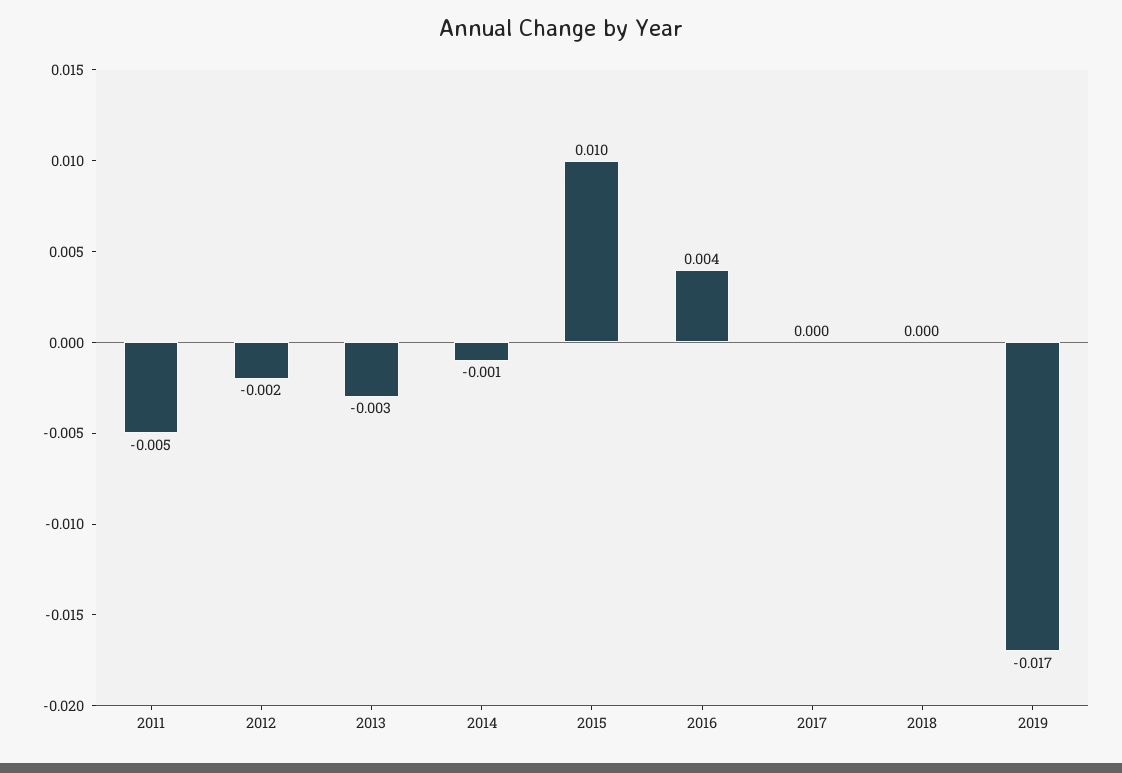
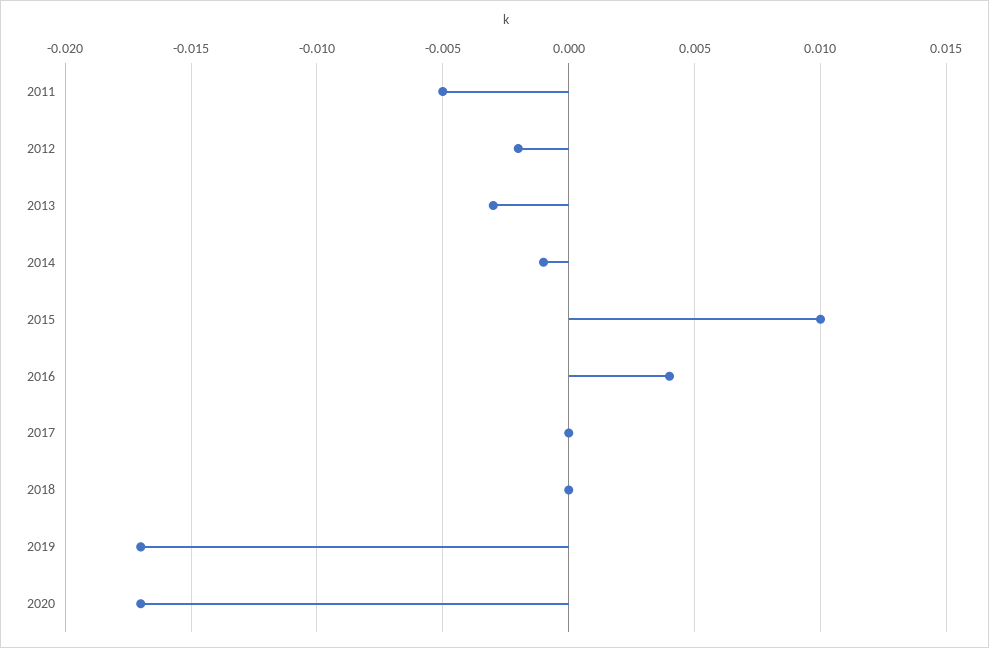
2020: none -> -0.017

